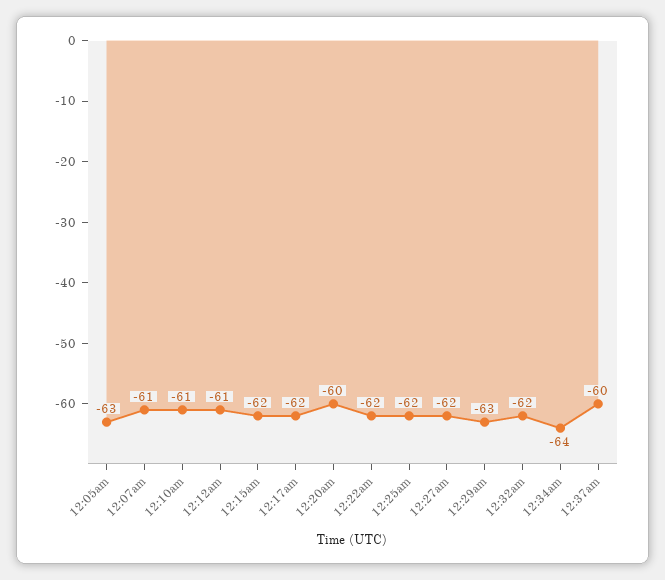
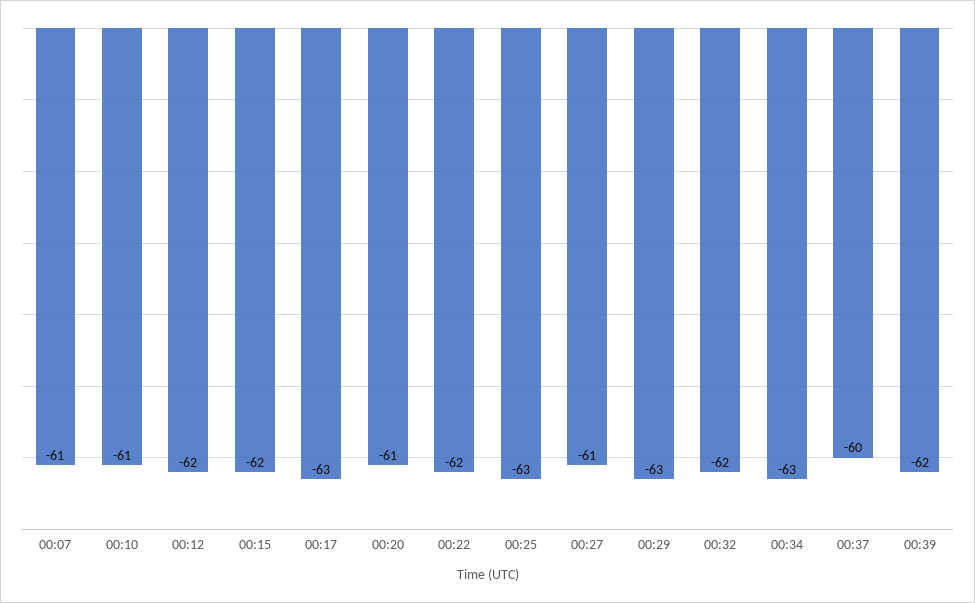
12:05am: -63 -> none
12:12am: -61 -> -62
12:17am: -62 -> -63
12:20am: -60 -> -61
12:25am: -62 -> -63
12:27am: -62 -> -61
12:34am: -64 -> -63
00:39: none -> -62

